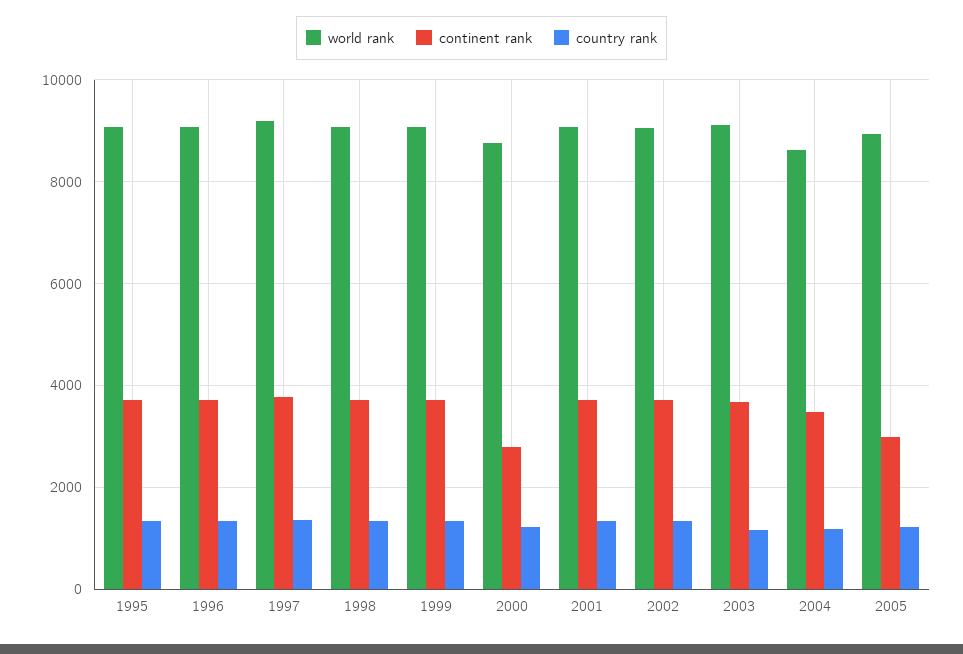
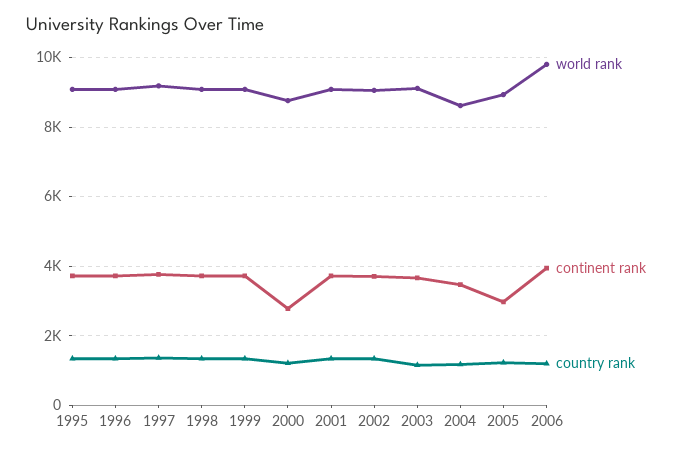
world rank, 2006: none -> 9800
continent rank, 2006: none -> 4000
country rank, 2006: none -> 1200

